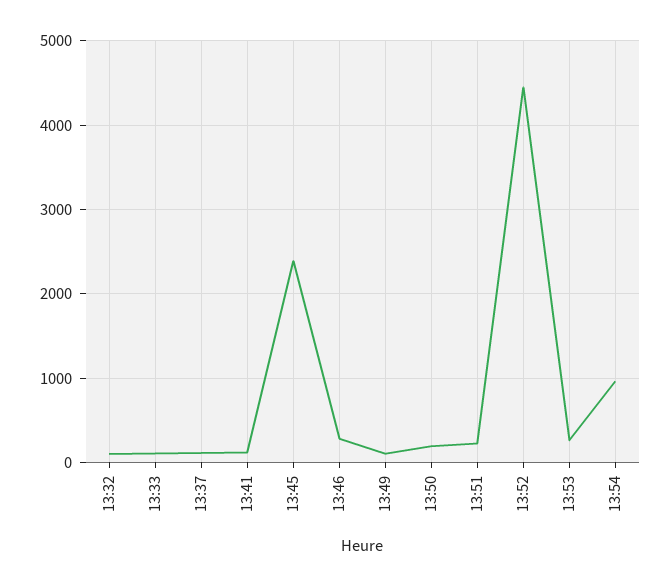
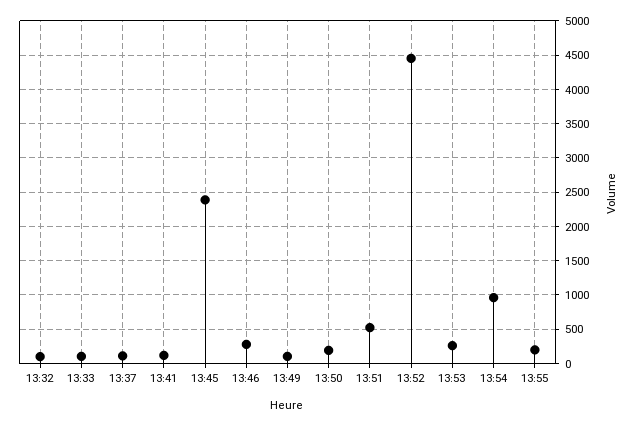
13:51: 200 -> 500
13:55: none -> 200

